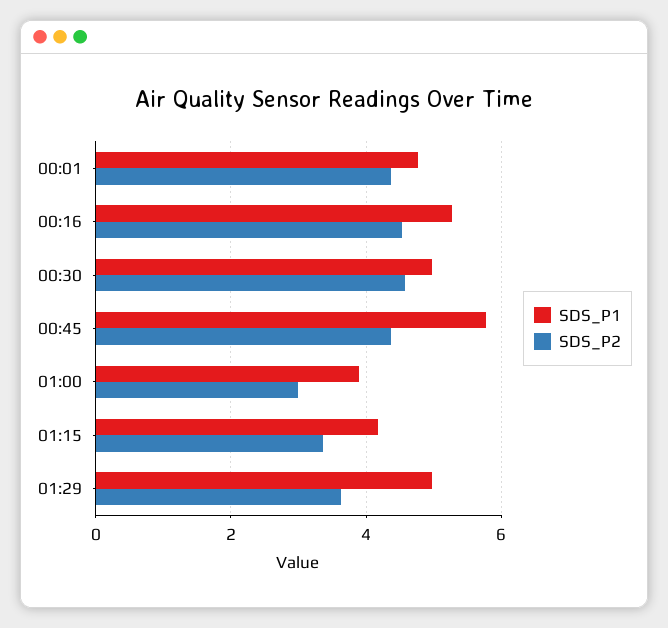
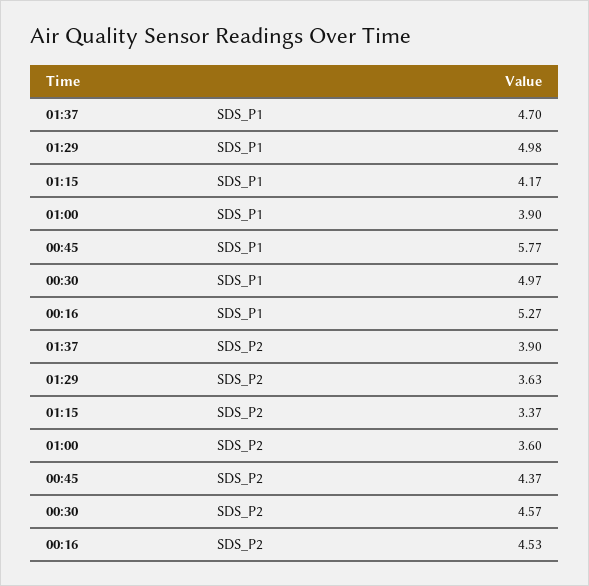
SDS_P1, 00:01: 4.8 -> none
SDS_P2, 00:01: 4.4 -> none
SDS_P2, 01:00: 3 -> 3.6
SDS_P1, 01:37: none -> 4.7
SDS_P2, 01:37: none -> 3.9

